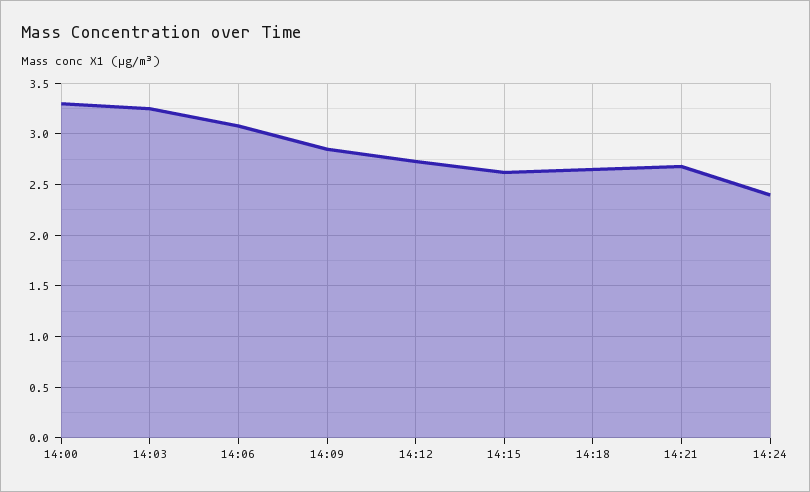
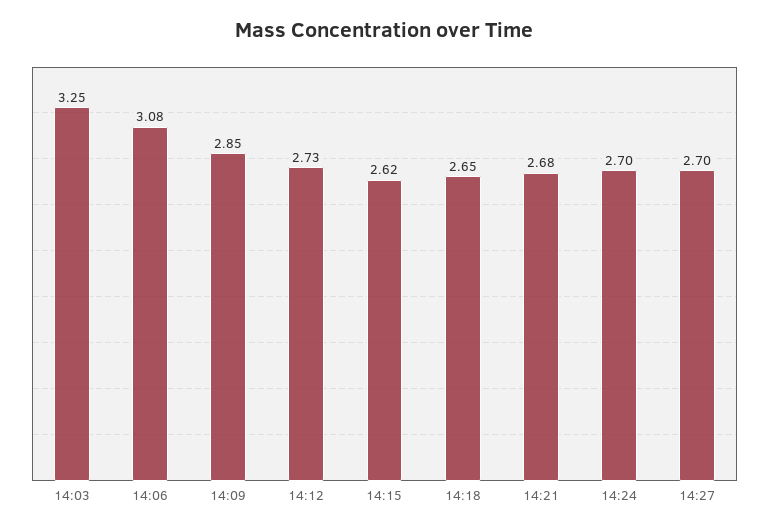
14:00: 3.3 -> none
14:24: 2.4 -> 2.7
14:27: none -> 2.7

